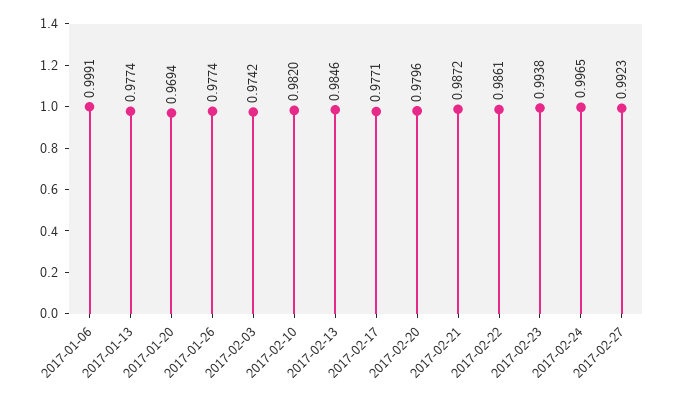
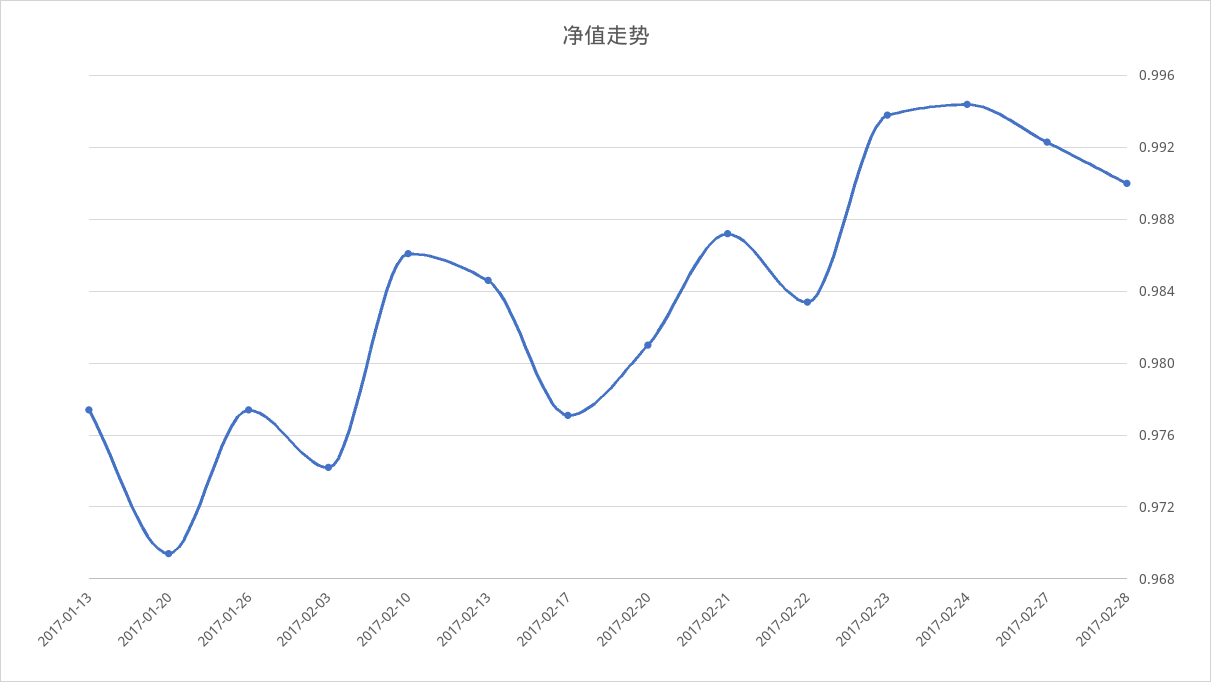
2017-01-06: 0.9991 -> none
2017-02-10: 0.982 -> 0.986
2017-02-20: 0.9796 -> 0.981
2017-02-22: 0.9861 -> 0.9835
2017-02-24: 0.9965 -> 0.9945
2017-02-28: none -> 0.99

